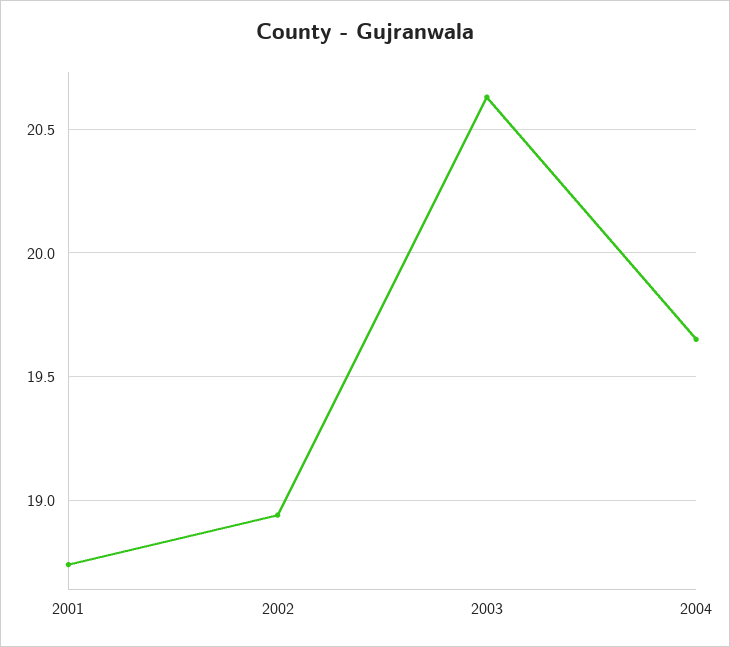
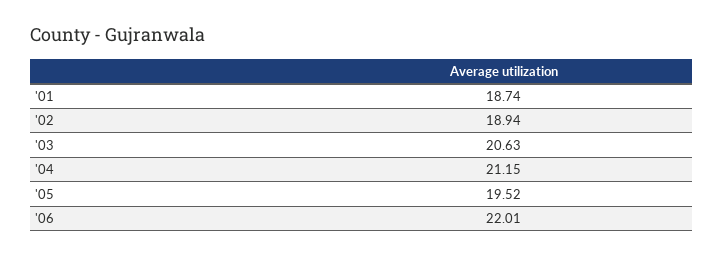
2004: 19.65 -> 21.15
'05: none -> 19.52
'06: none -> 22.01

